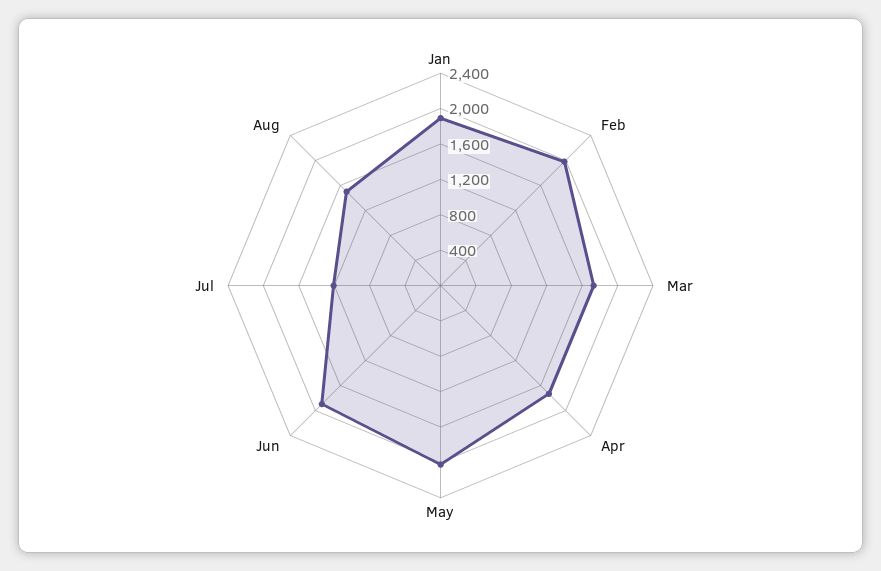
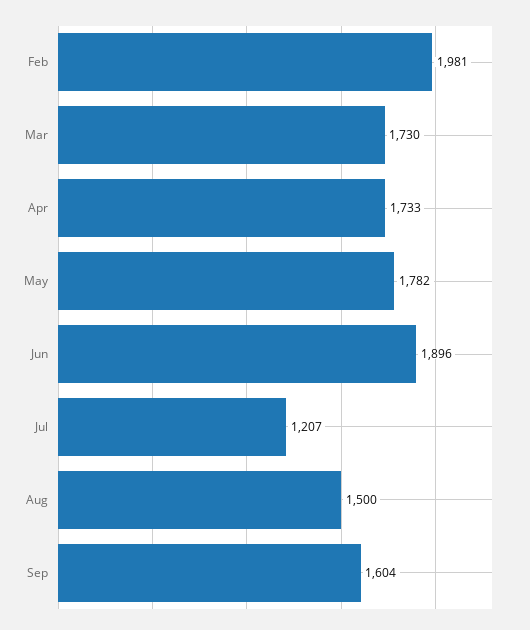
Jan: 1900 -> none
May: 2000 -> 1782
Sep: none -> 1604

